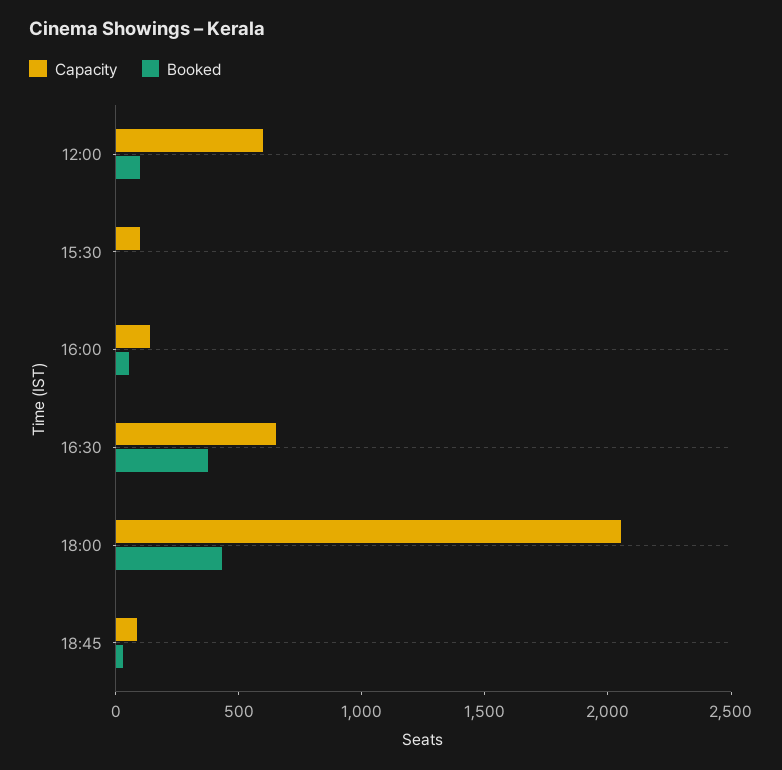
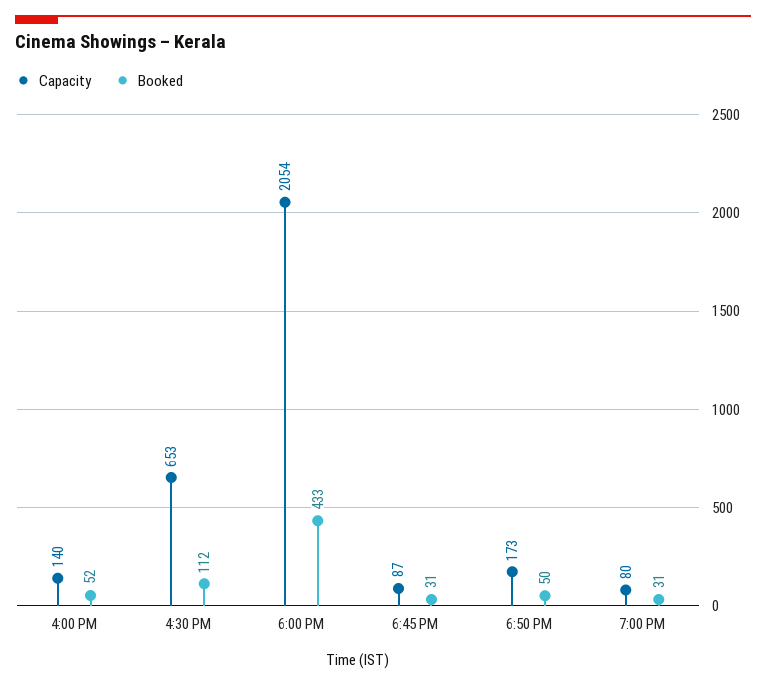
Capacity, 12:00: 600 -> none
Booked, 12:00: 100 -> none
Capacity, 15:30: 100 -> none
Booked, 15:30: 0 -> none
Booked, 16:30: 400 -> 112
Capacity, 6:50 PM: none -> 173
Booked, 6:50 PM: none -> 50
Capacity, 7:00 PM: none -> 80
Booked, 7:00 PM: none -> 31

